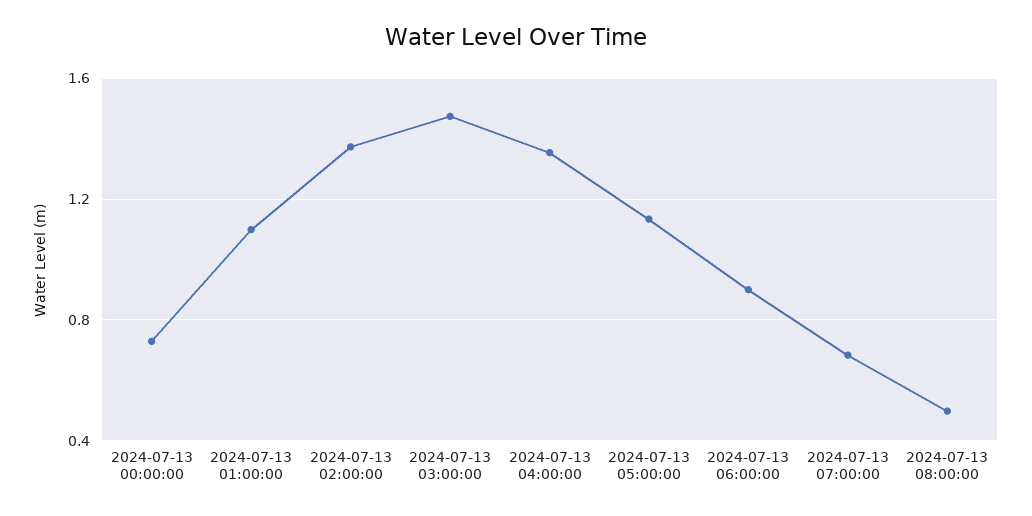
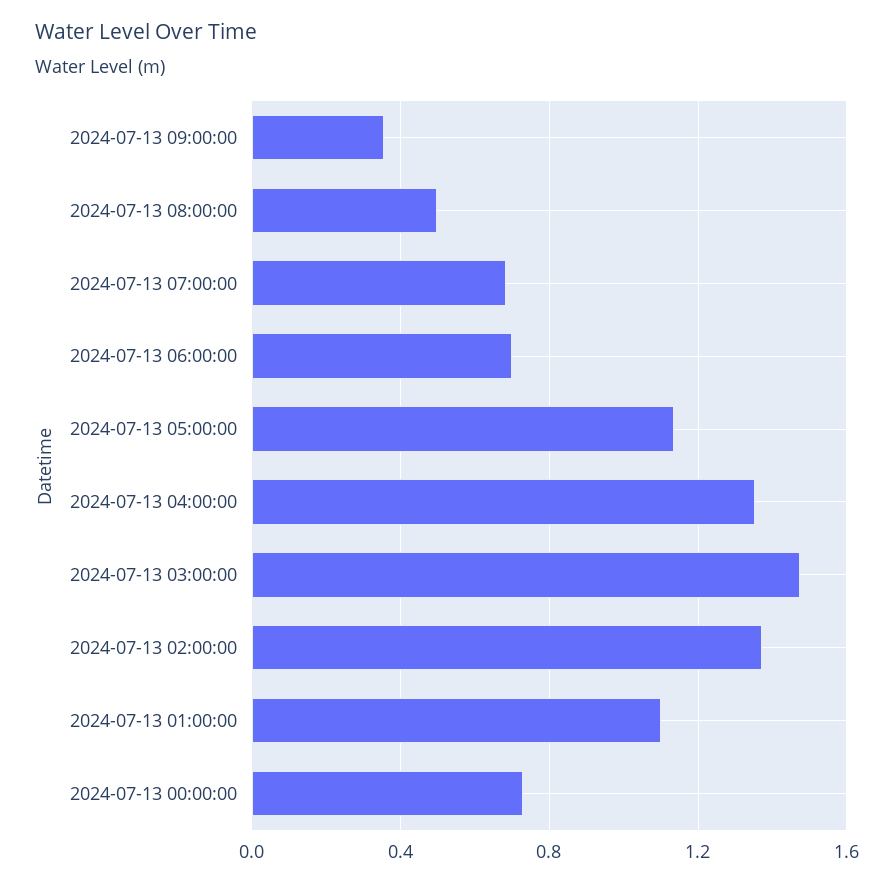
2024-07-13 06:00:00: 0.9 -> 0.7
2024-07-13 09:00:00: none -> 0.35

